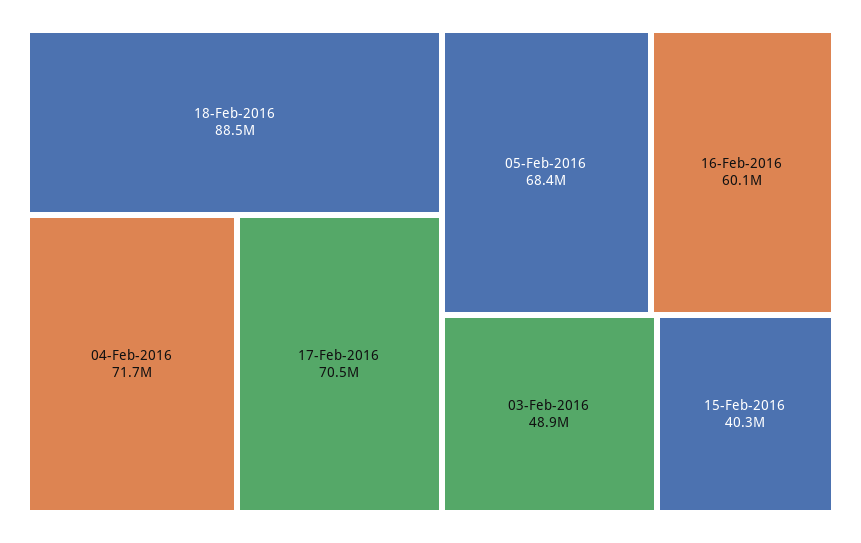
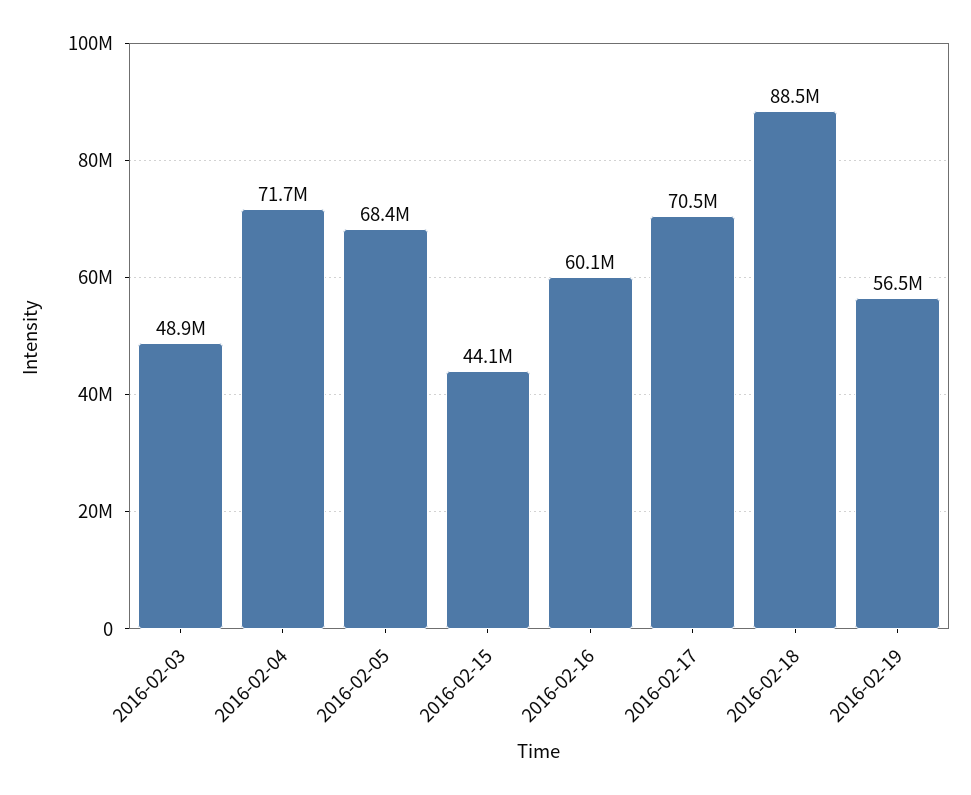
15-Feb-2016: 40300000 -> 44100000
2016-02-19: none -> 56500000

